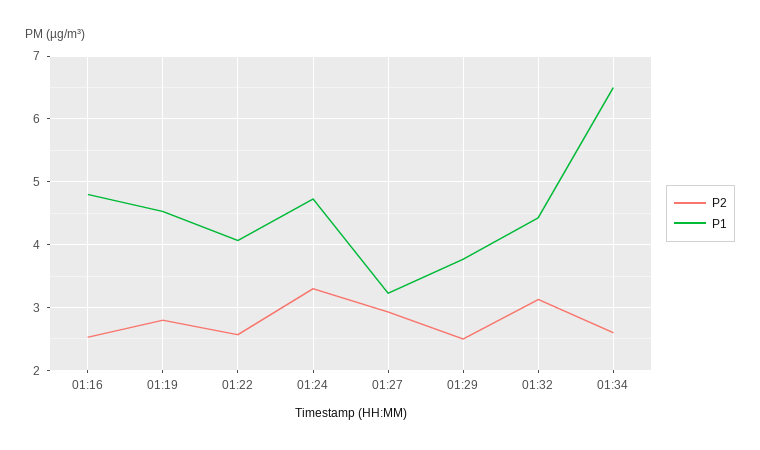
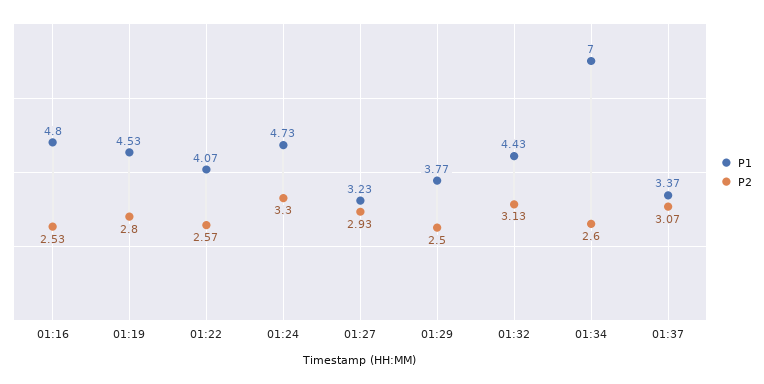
P1, 01:34: 6.5 -> 7
P1, 01:37: none -> 3.37
P2, 01:37: none -> 3.07

